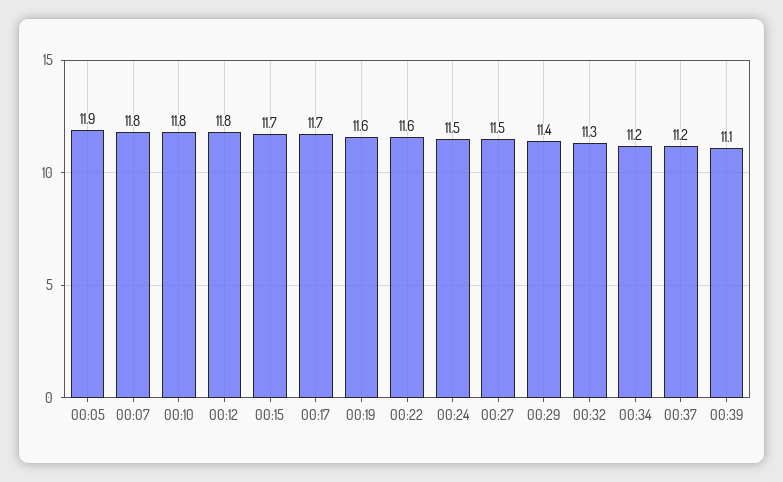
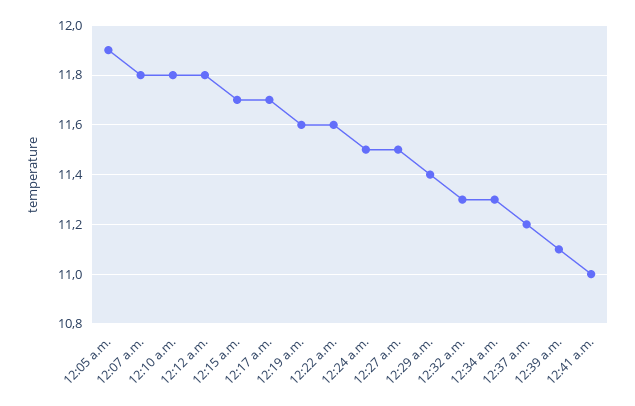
00:34: 11.2 -> 11.3
12:41 a.m.: none -> 11

